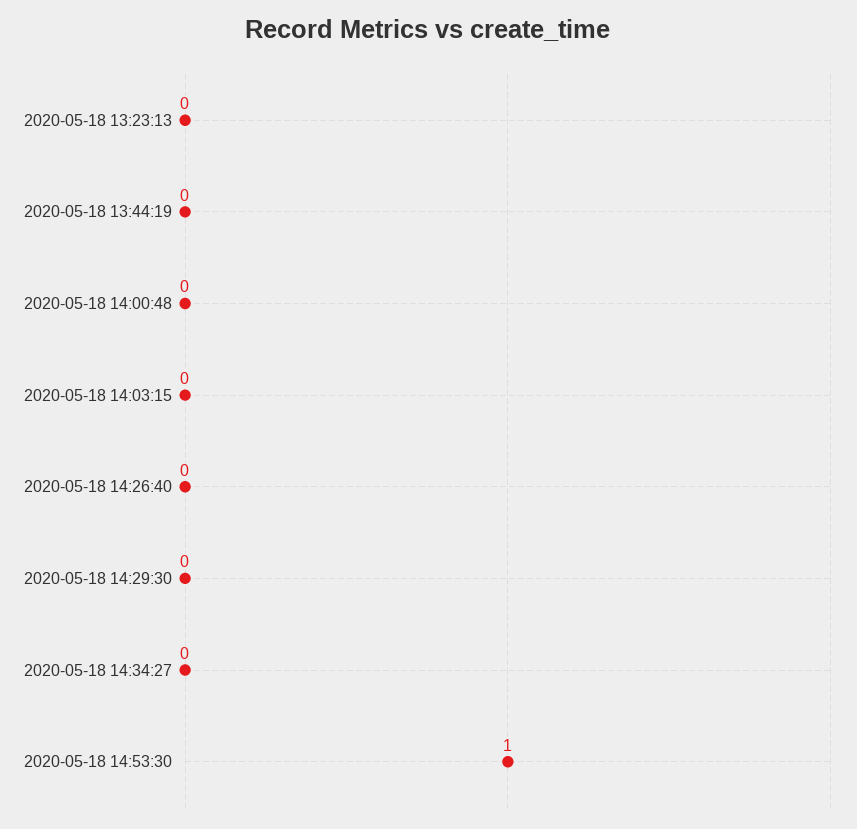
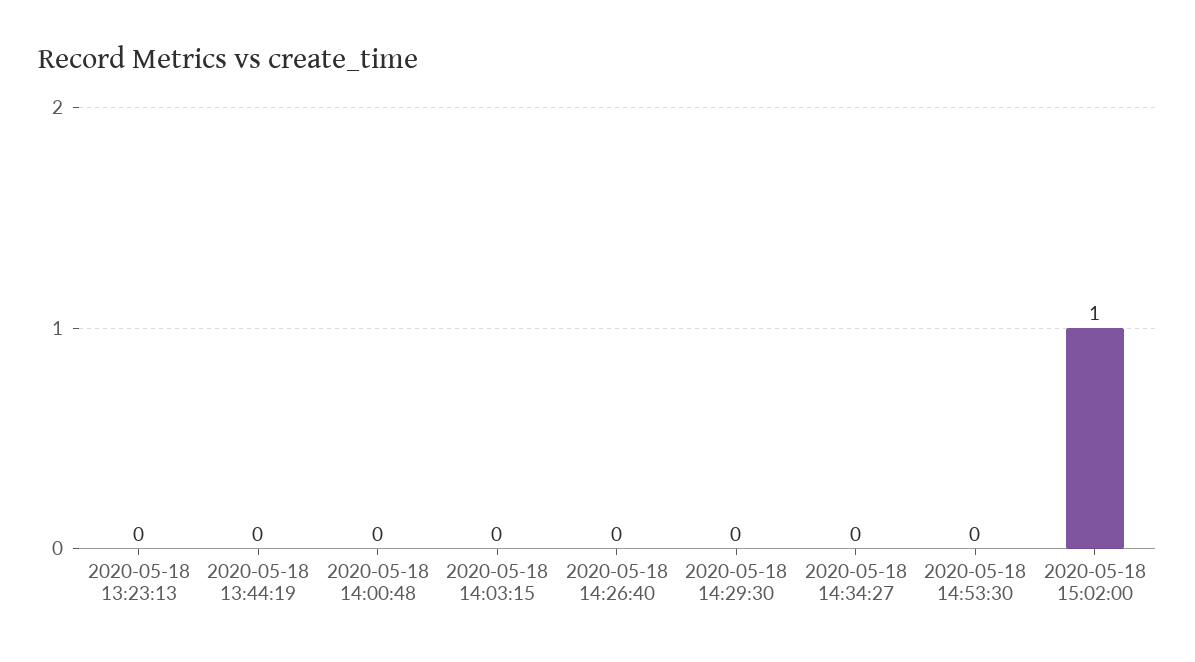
2020-05-18 14:53:30: 1 -> 0
2020-05-18 15:02:00: none -> 1

